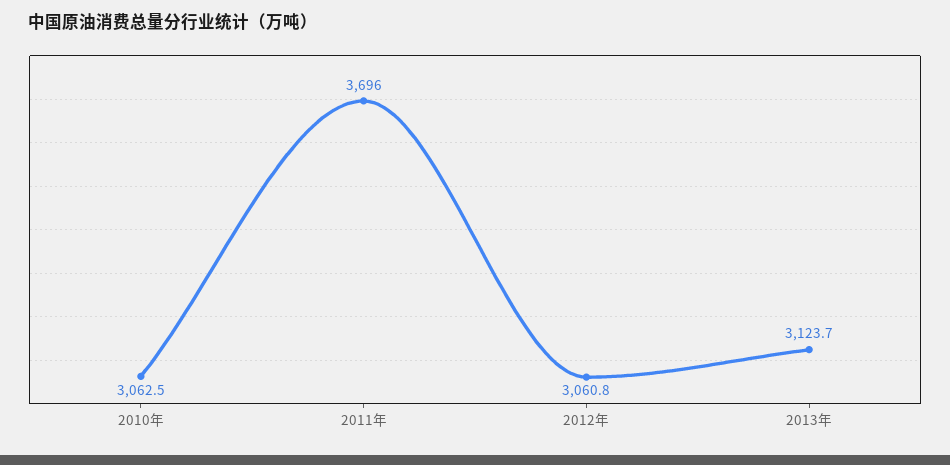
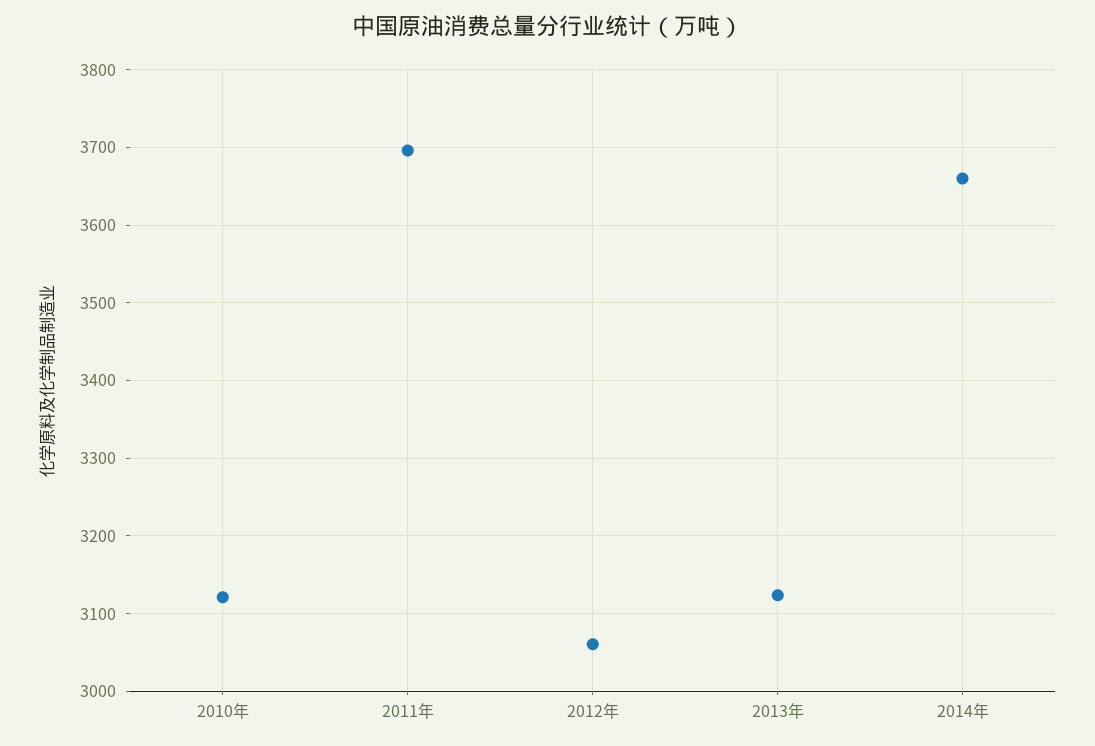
2010年: 3062.5 -> 3120
2014年: none -> 3660

